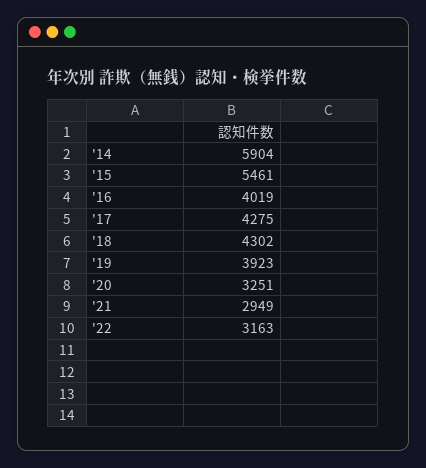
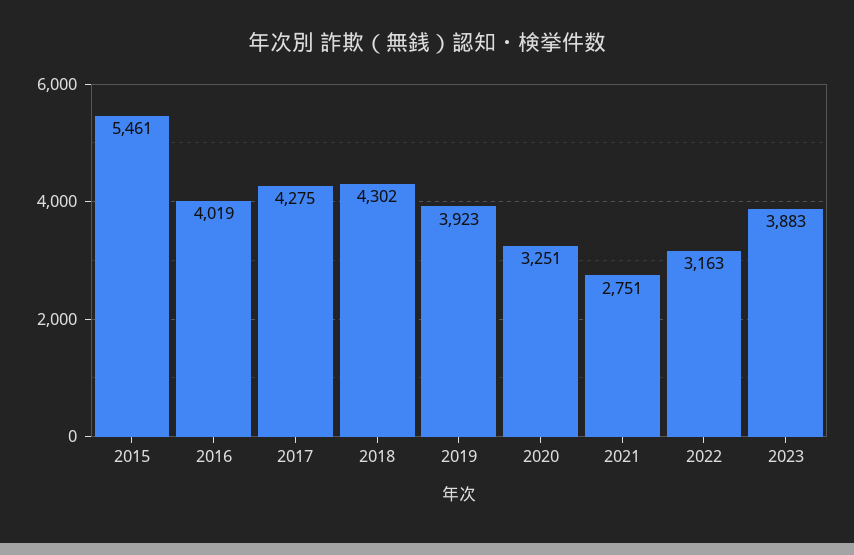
'14: 5904 -> none
'21: 2949 -> 2751
2023: none -> 3883

